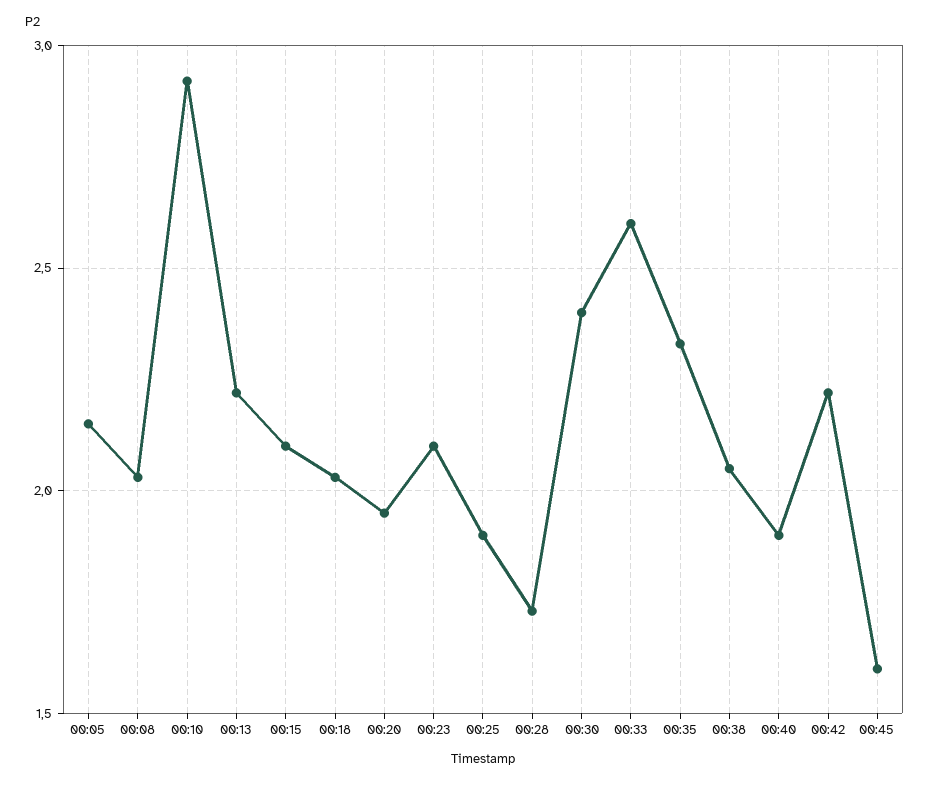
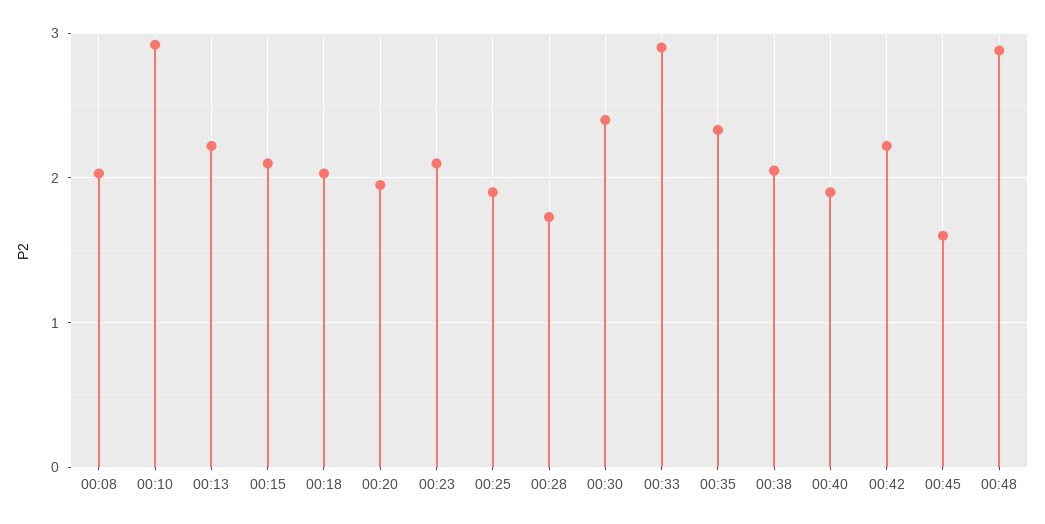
00:05: 2.15 -> none
00:33: 2.6 -> 2.9
00:48: none -> 2.9

